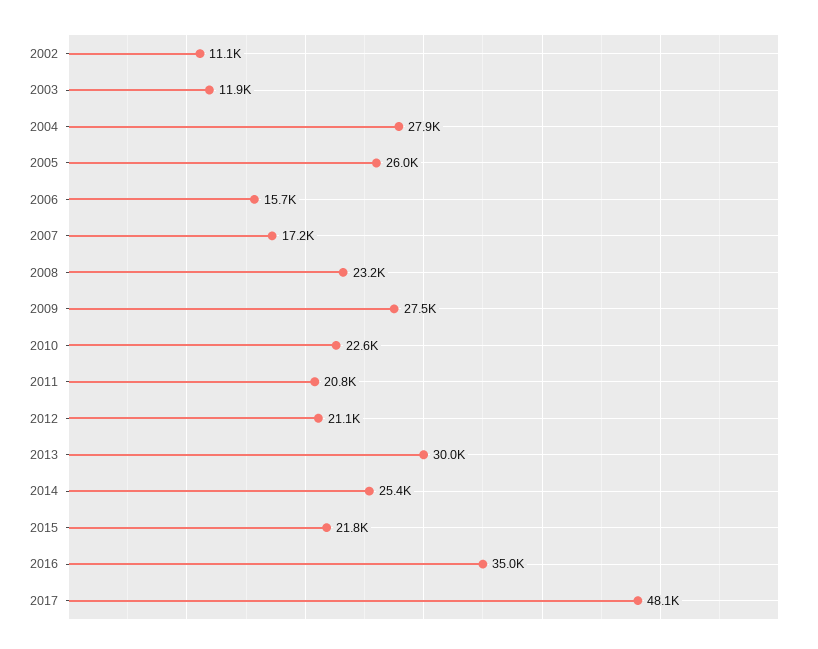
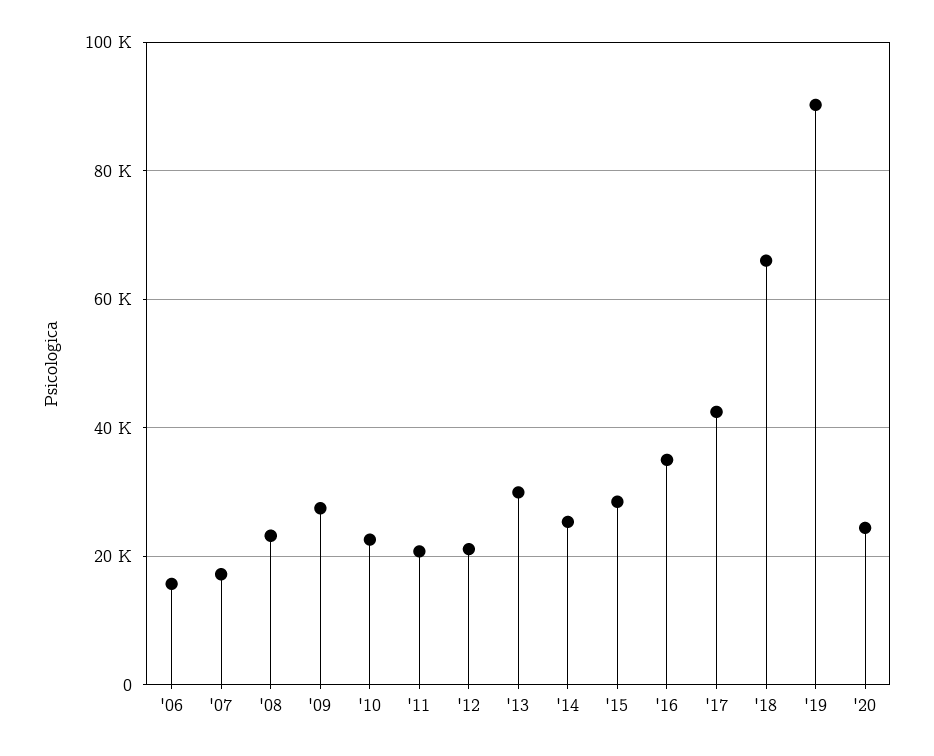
2002: 11100 -> none
2003: 11900 -> none
2004: 27900 -> none
2005: 26000 -> none
2015: 21800 -> 28000
2017: 48100 -> 42000
'18: none -> 66000
'19: none -> 90000
'20: none -> 24000

